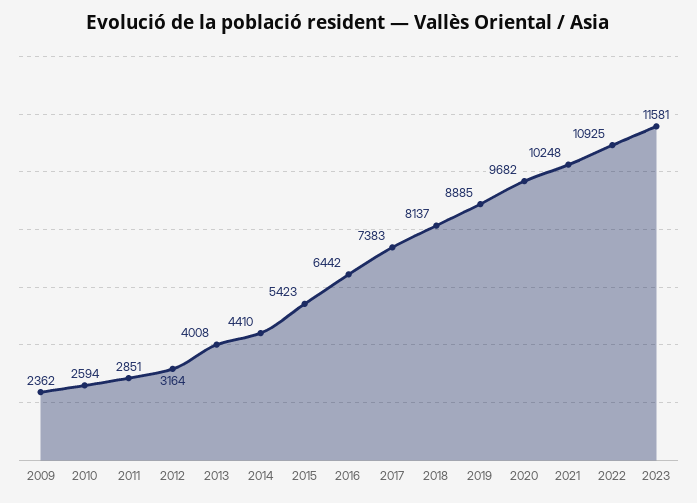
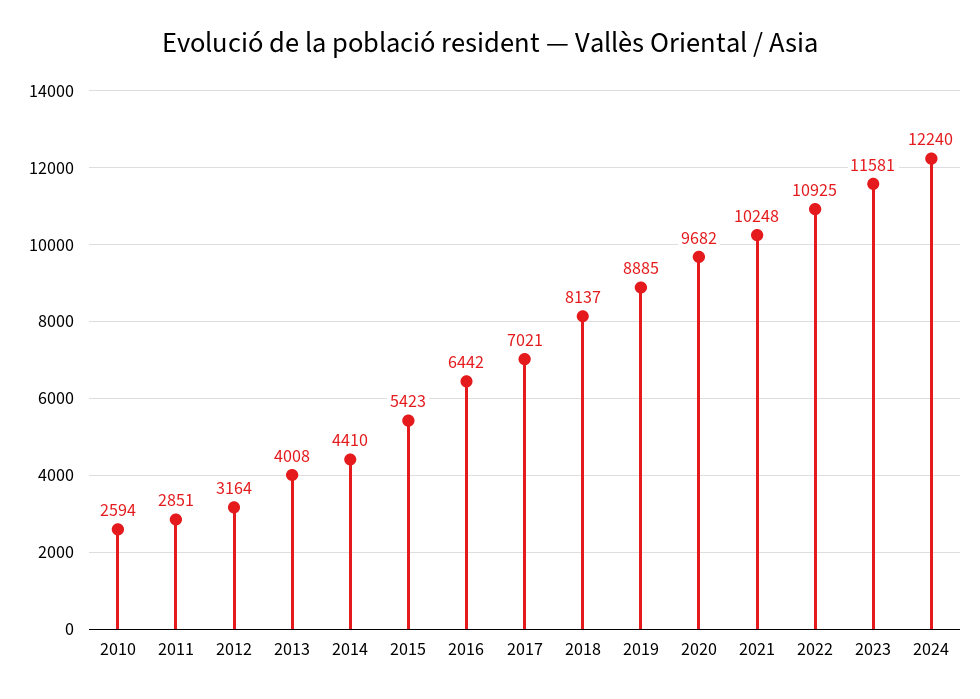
2009: 2362 -> none
2017: 7383 -> 7021
2024: none -> 12240

